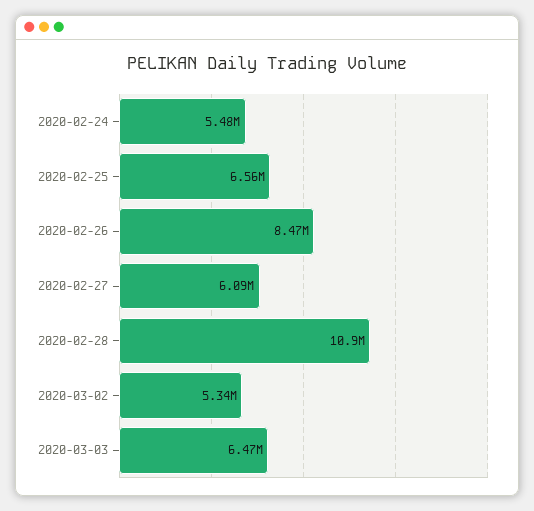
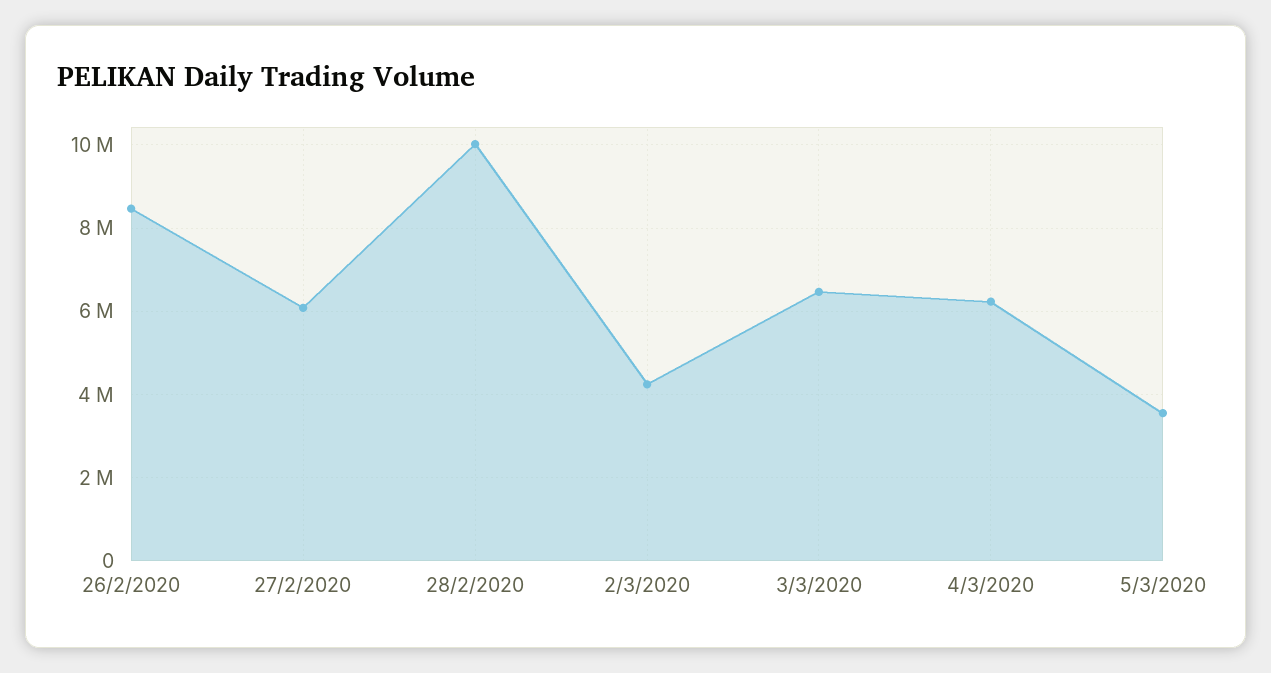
2020-02-24: 5480000 -> none
2020-02-25: 6560000 -> none
2020-02-28: 10900000 -> 10000000
2020-03-02: 5340000 -> 4200000
4/3/2020: none -> 6200000
5/3/2020: none -> 3600000

